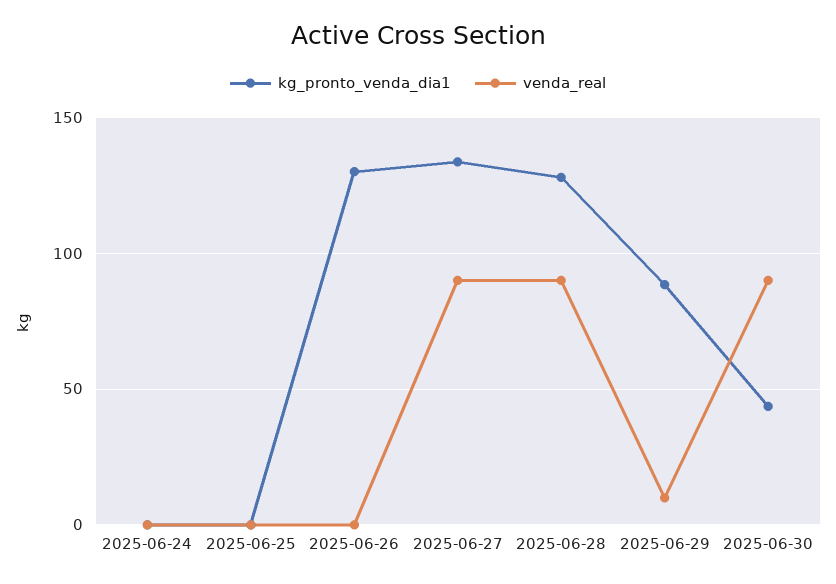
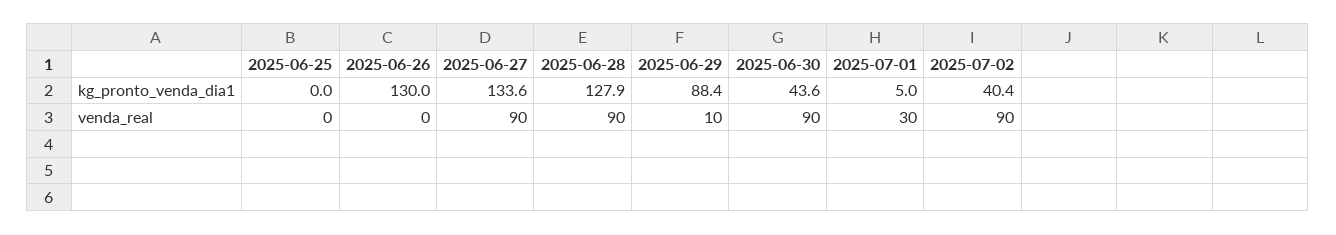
kg_pronto_venda_dia1, 2025-06-24: 0 -> none
venda_real, 2025-06-24: 0 -> none
kg_pronto_venda_dia1, 2025-07-01: none -> 5
kg_pronto_venda_dia1, 2025-07-02: none -> 40.4
venda_real, 2025-07-01: none -> 30
venda_real, 2025-07-02: none -> 90

